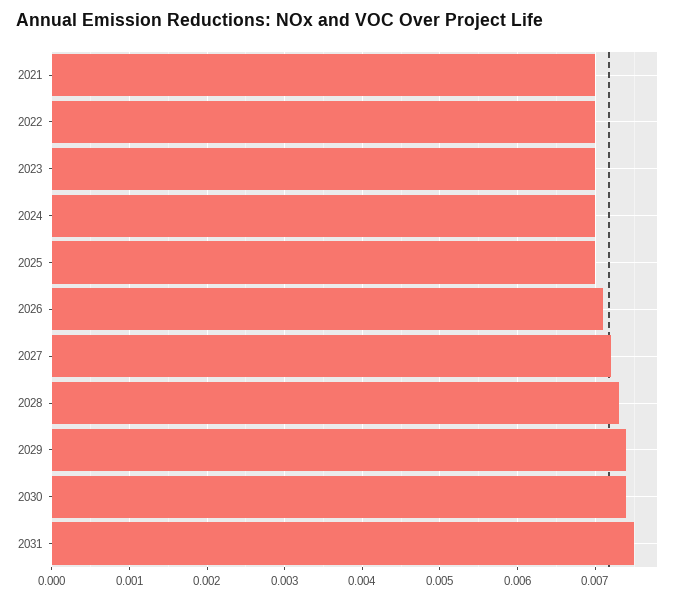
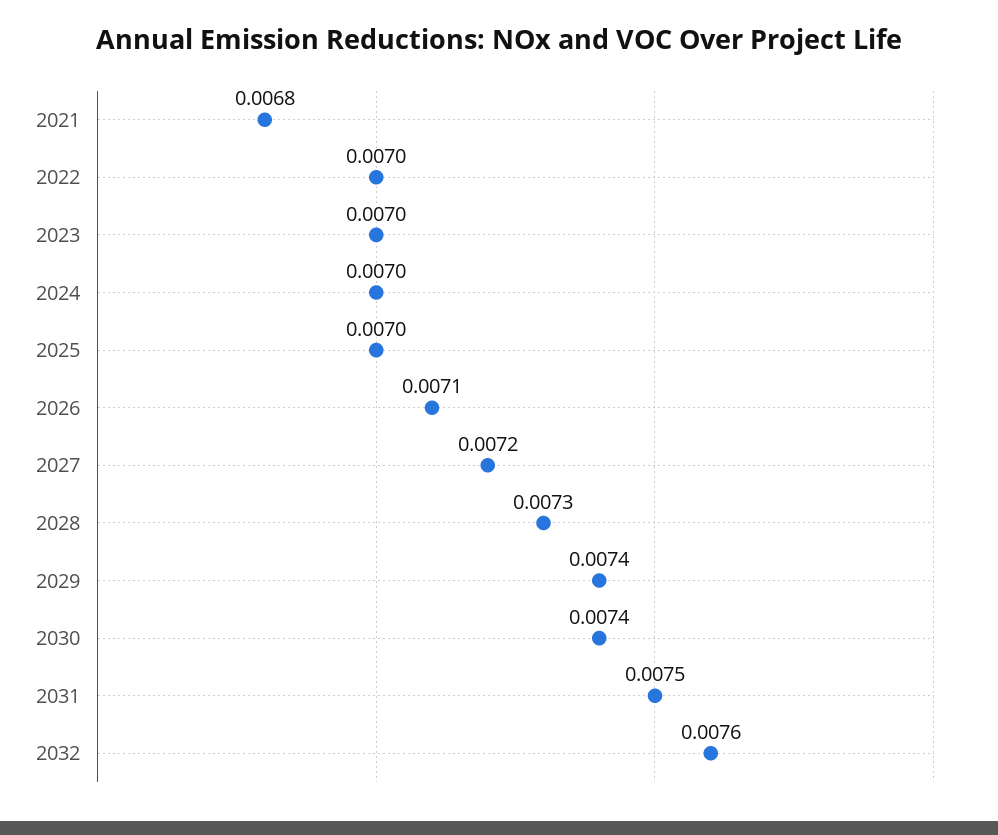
2021: 0.007 -> 0.0068
2032: none -> 0.0076

